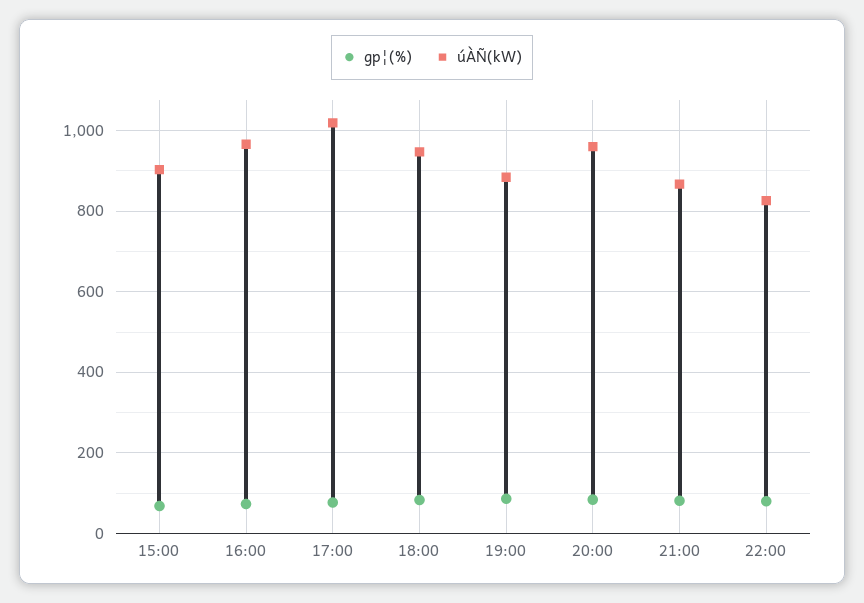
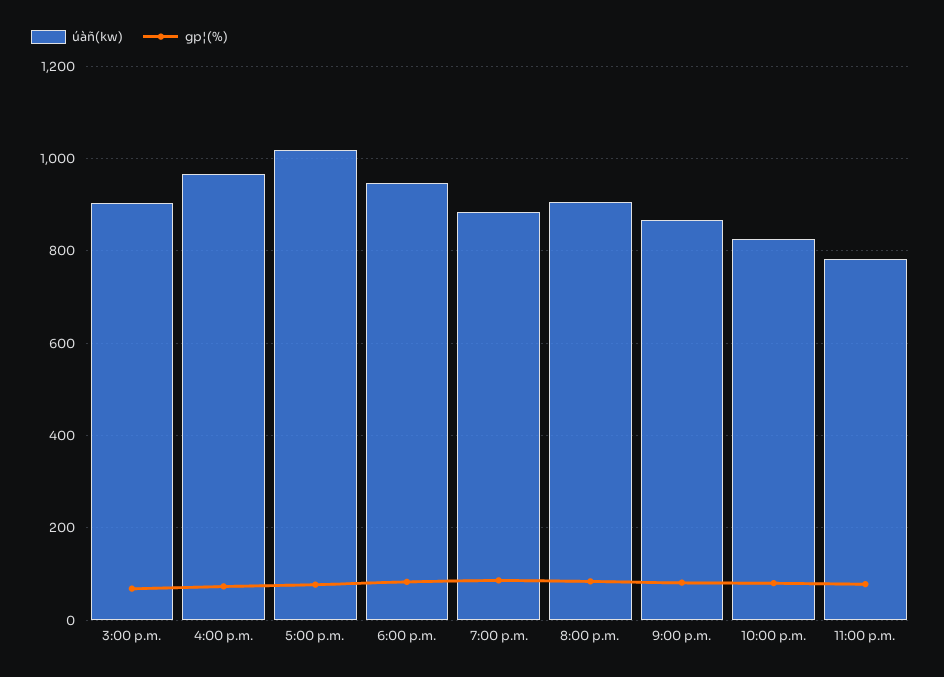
úÀÑ(kW), 20:00: 960 -> 900
úÀÑ(kW), 11:00 p.m.: none -> 780
gp¦(%), 11:00 p.m.: none -> 80

